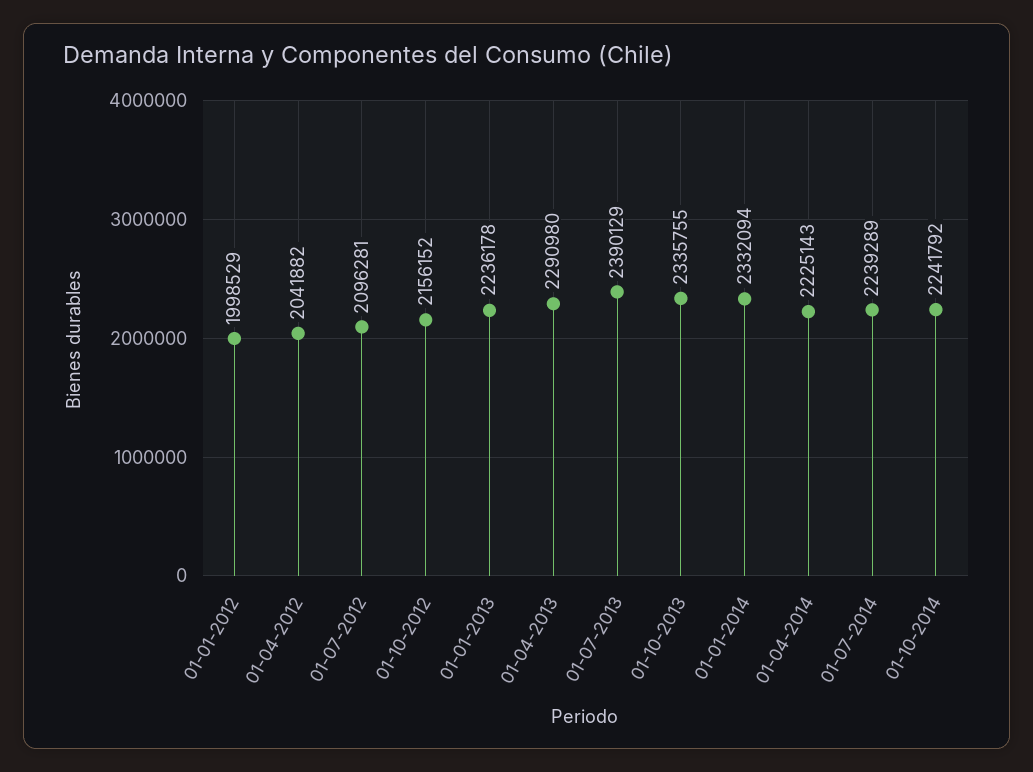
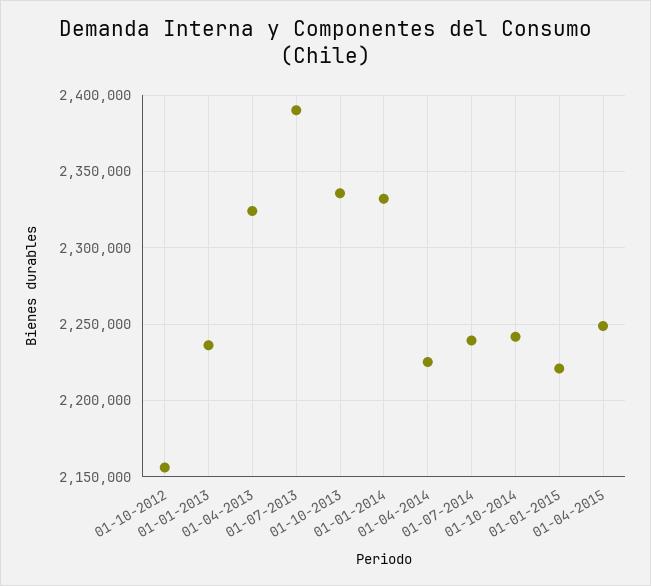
01-01-2012: 1998529 -> none
01-04-2012: 2041882 -> none
01-07-2012: 2096281 -> none
01-04-2013: 2290980 -> 2325000
01-01-2015: none -> 2220000
01-04-2015: none -> 2250000

